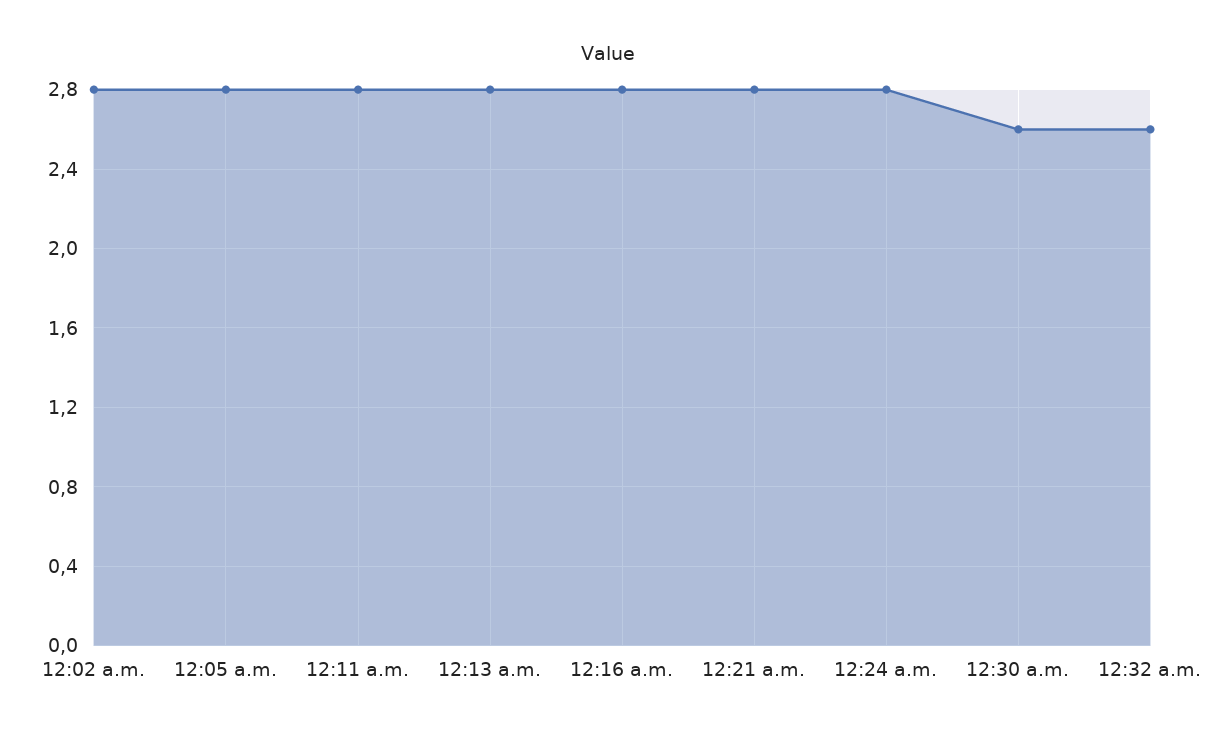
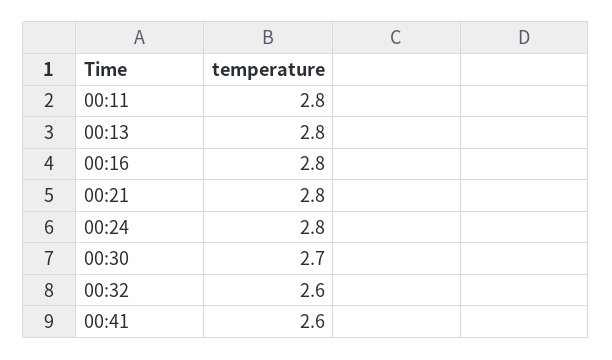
12:02 a.m.: 2.8 -> none
12:05 a.m.: 2.8 -> none
12:30 a.m.: 2.6 -> 2.7
00:41: none -> 2.6

